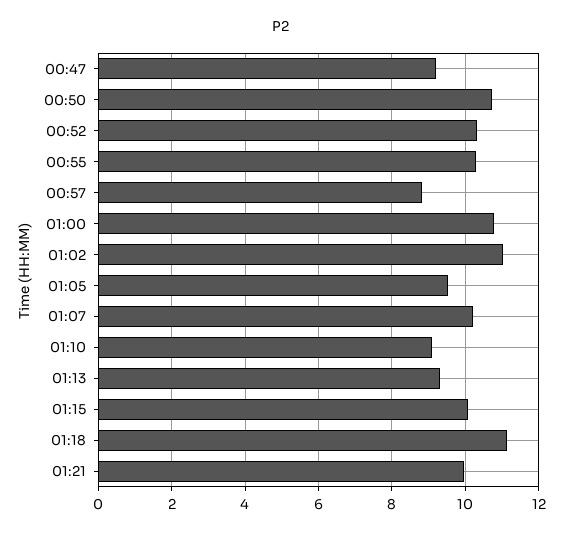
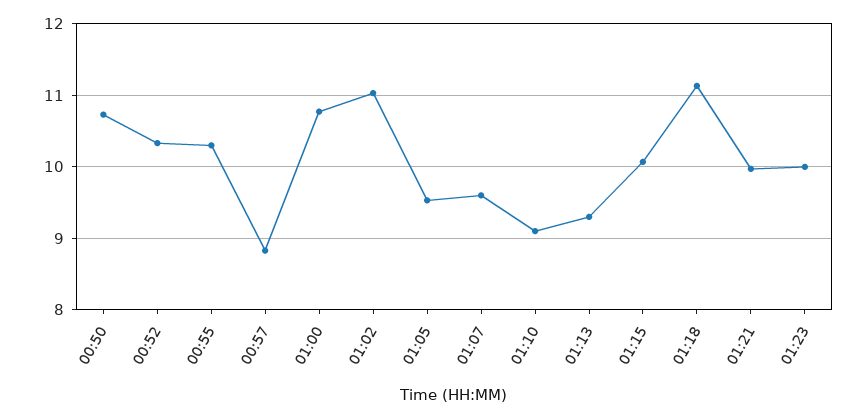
00:47: 9.2 -> none
01:07: 10.2 -> 9.6
01:23: none -> 10

